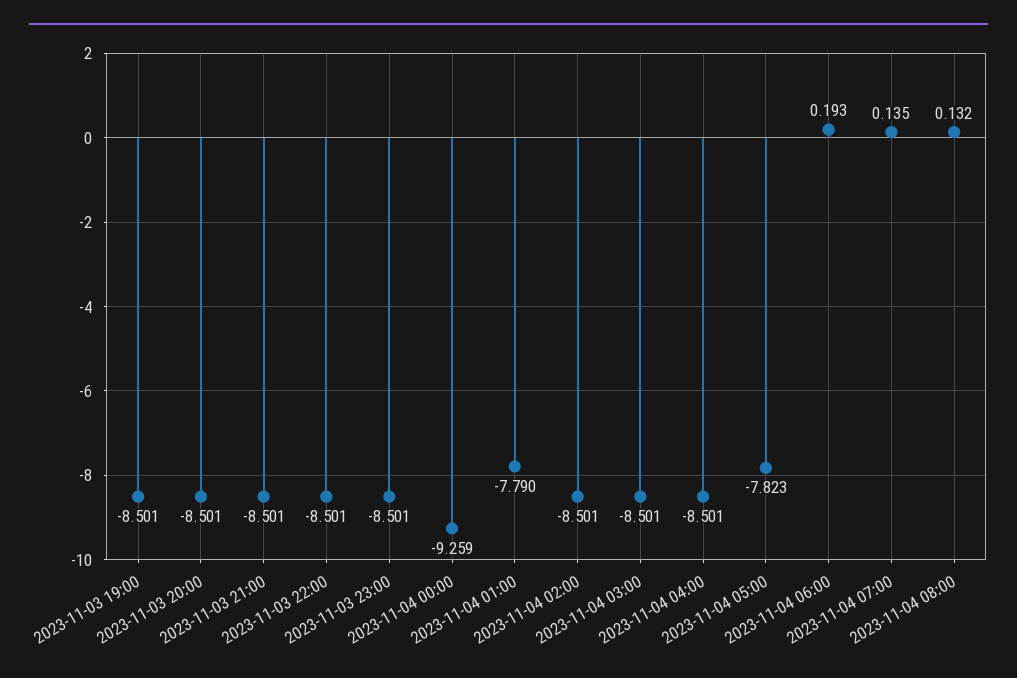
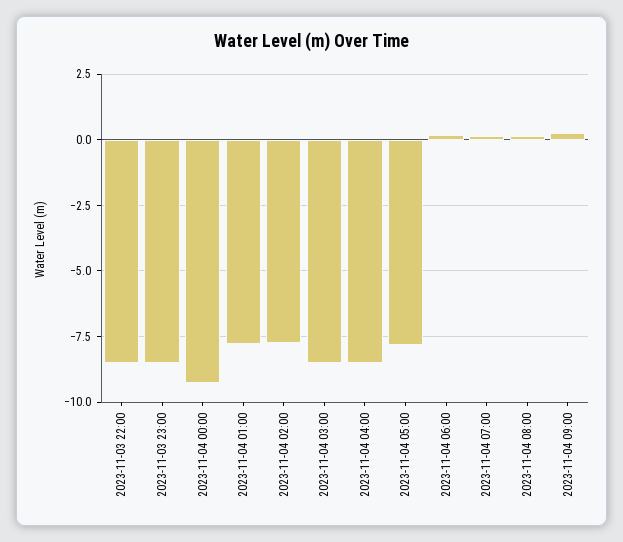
2023-11-03 19:00: -8.501 -> none
2023-11-03 20:00: -8.501 -> none
2023-11-03 21:00: -8.501 -> none
2023-11-04 02:00: -8.501 -> -7.75
2023-11-04 09:00: none -> 0.25

